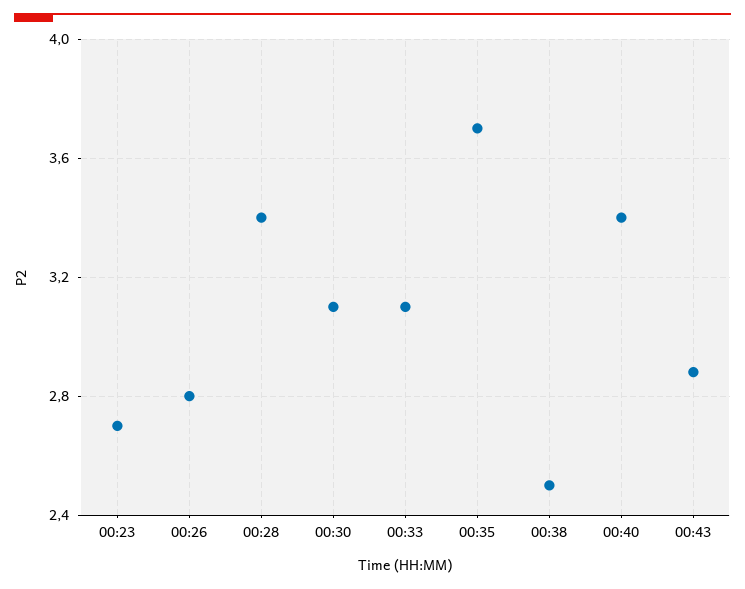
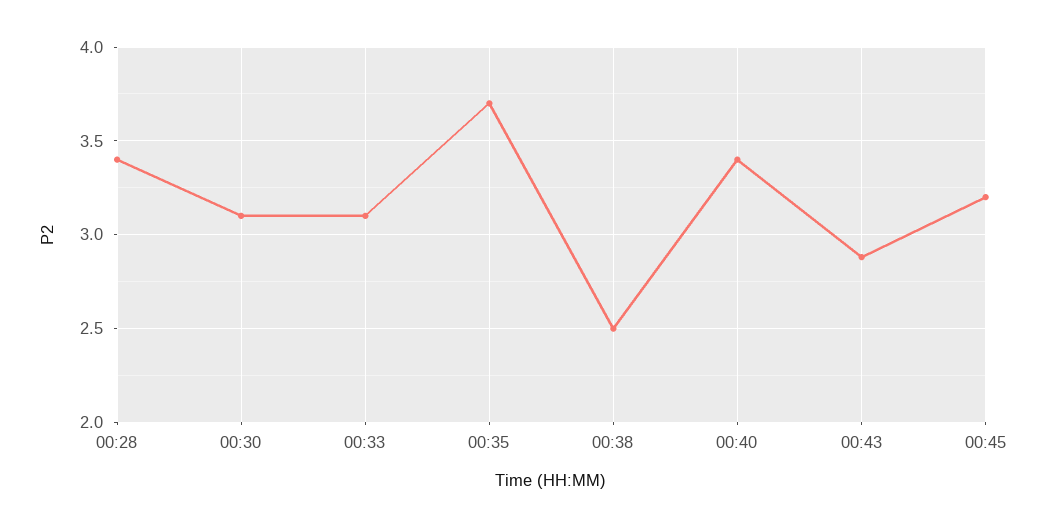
00:23: 2.7 -> none
00:26: 2.8 -> none
00:45: none -> 3.2

